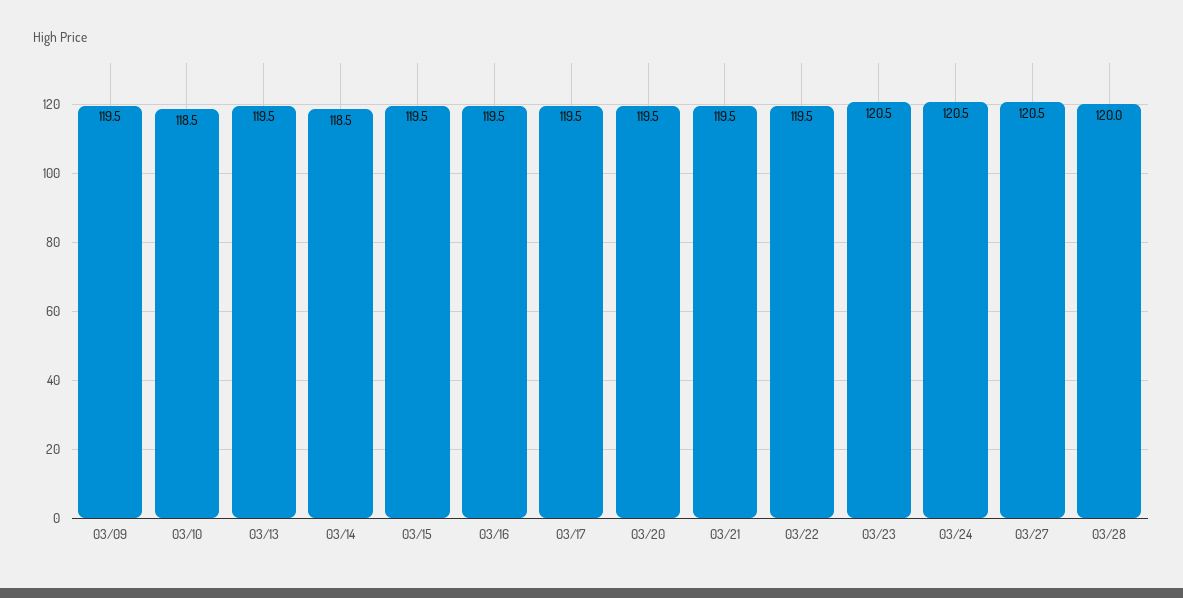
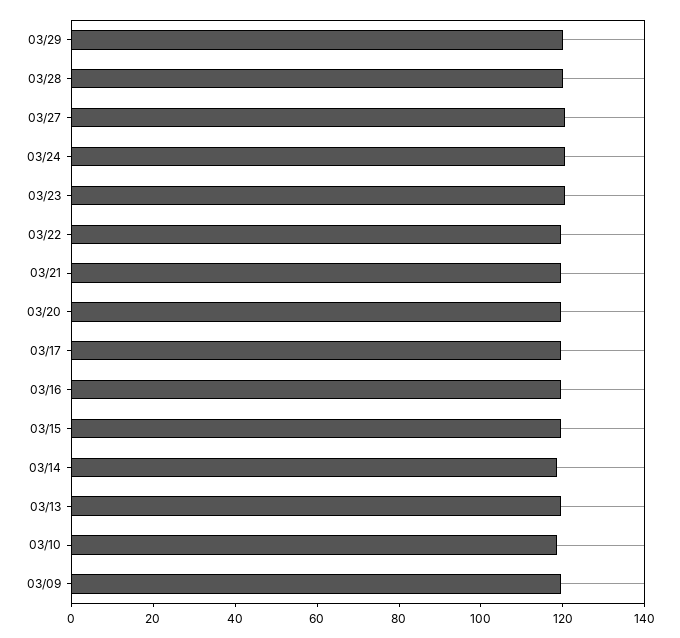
03/29: none -> 120

